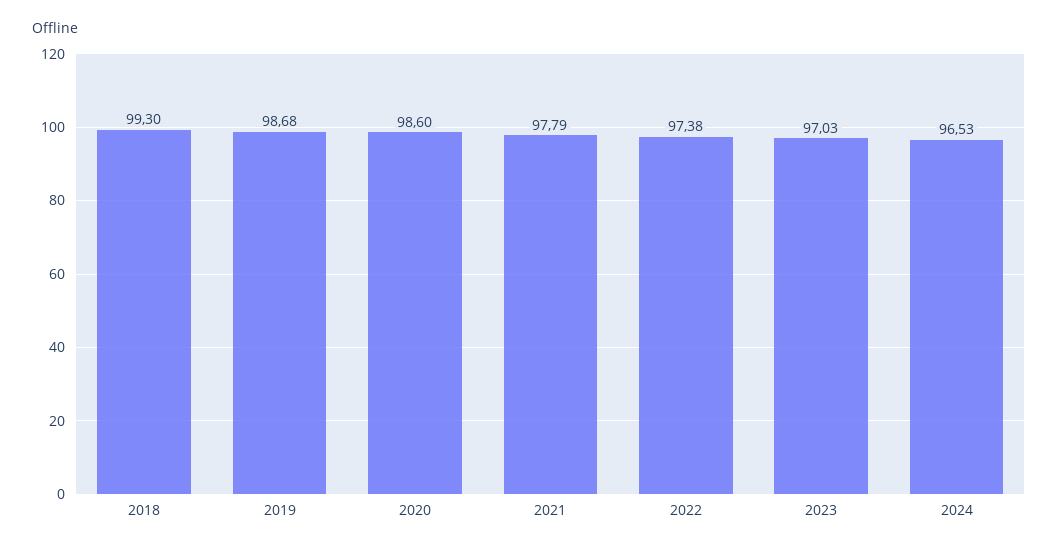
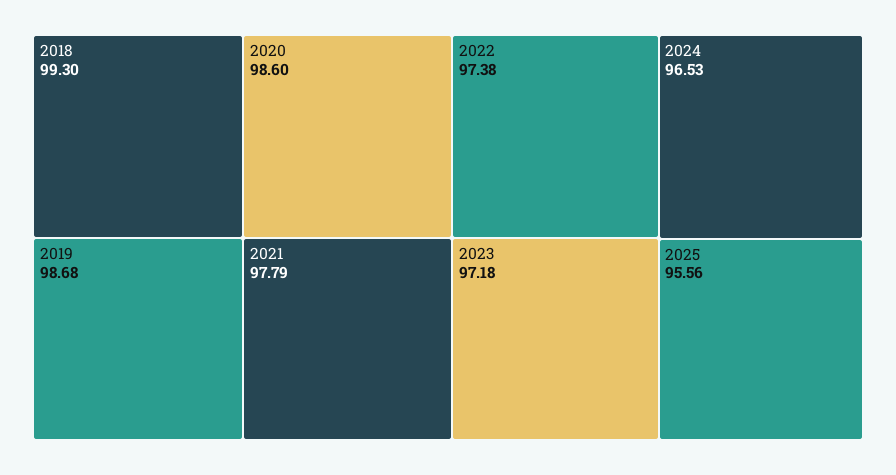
2023: 97.03 -> 97.18
2025: none -> 95.56

